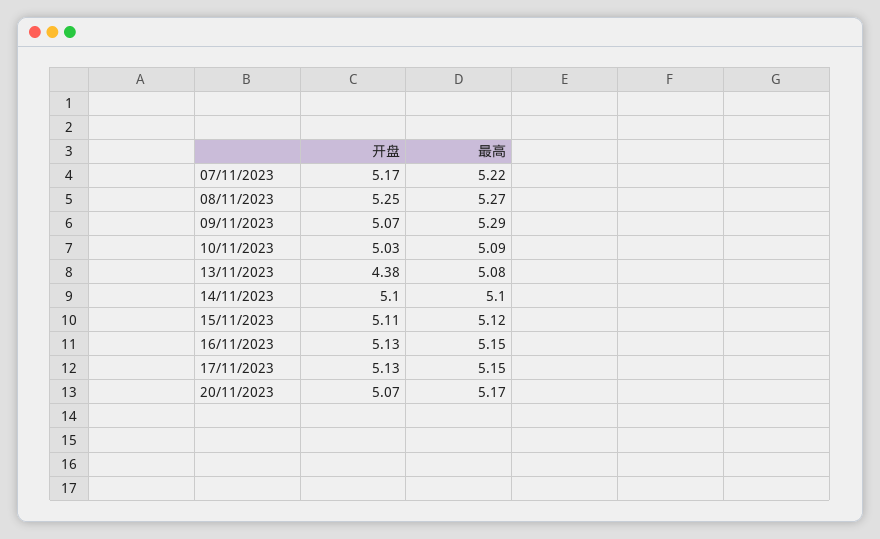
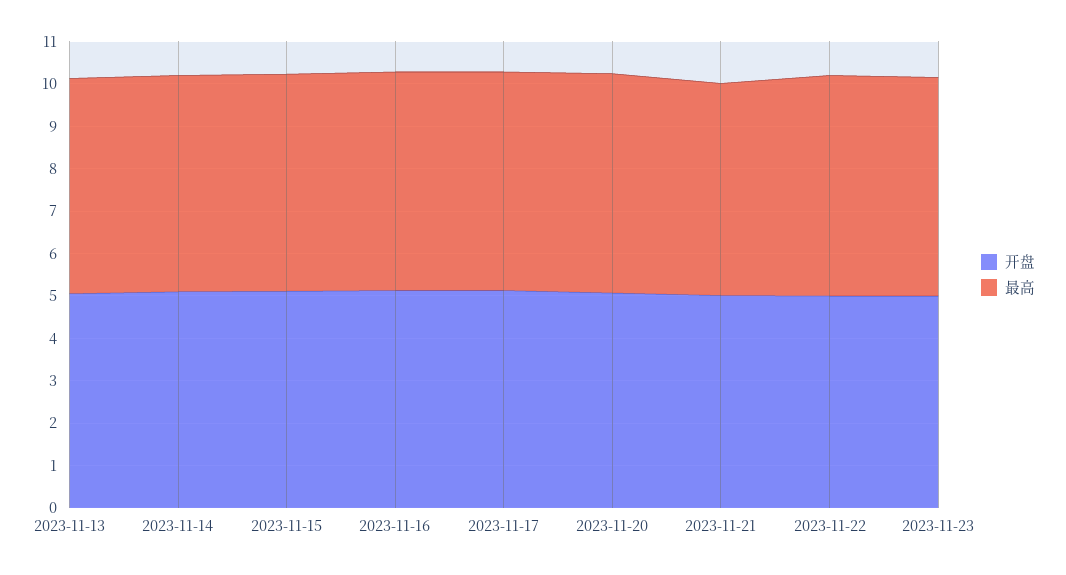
开盘, 07/11/2023: 5.17 -> none
最高, 07/11/2023: 5.22 -> none
开盘, 08/11/2023: 5.25 -> none
最高, 08/11/2023: 5.27 -> none
开盘, 09/11/2023: 5.07 -> none
最高, 09/11/2023: 5.29 -> none
开盘, 10/11/2023: 5.03 -> none
最高, 10/11/2023: 5.09 -> none
开盘, 13/11/2023: 4.38 -> 5
开盘, 2023-11-21: none -> 5
最高, 2023-11-21: none -> 5
开盘, 2023-11-22: none -> 5
最高, 2023-11-22: none -> 5.2
开盘, 2023-11-23: none -> 5
最高, 2023-11-23: none -> 5.2

